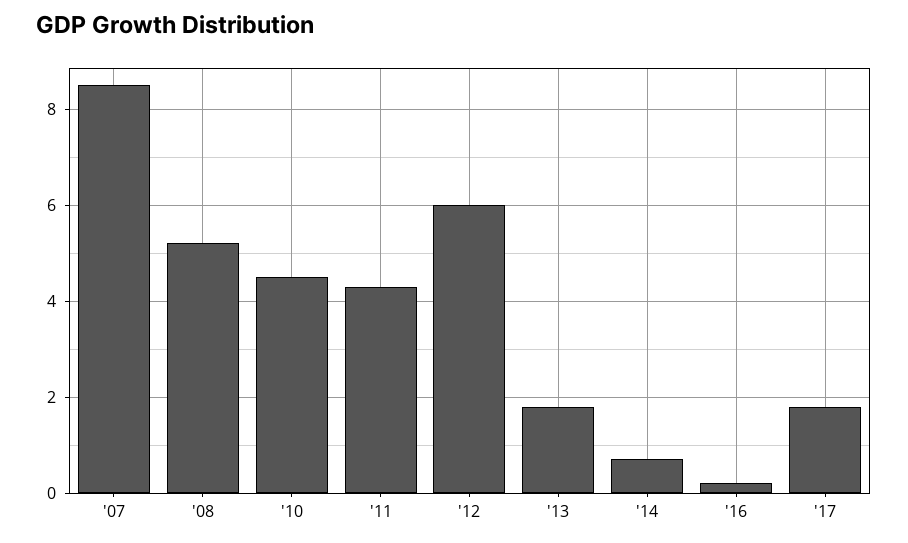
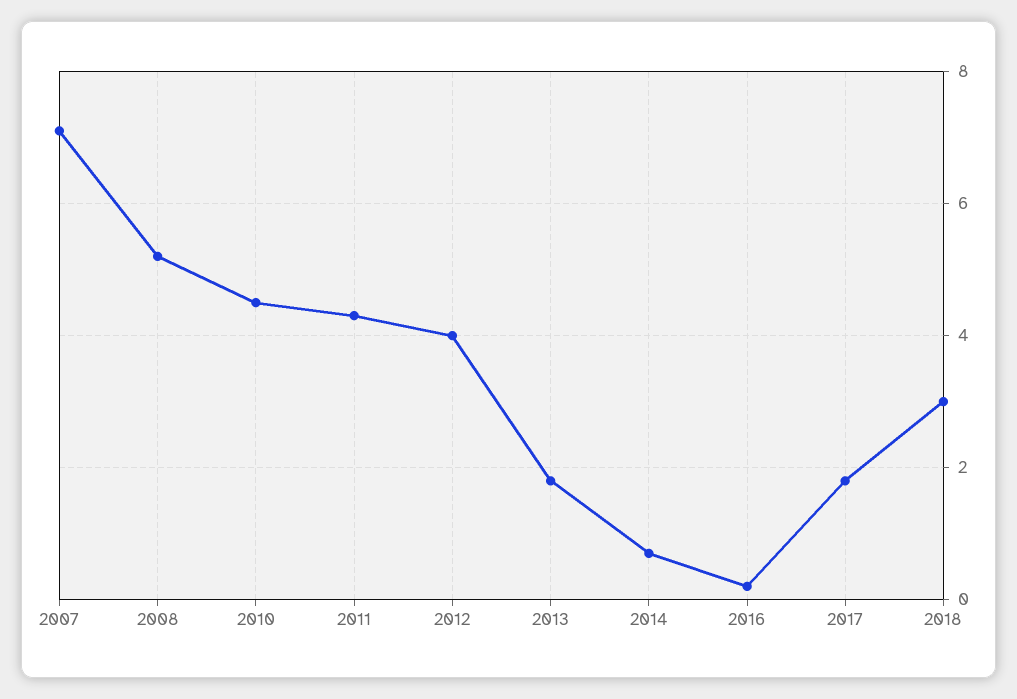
'07: 8.5 -> 7
'12: 6 -> 4
2018: none -> 3

